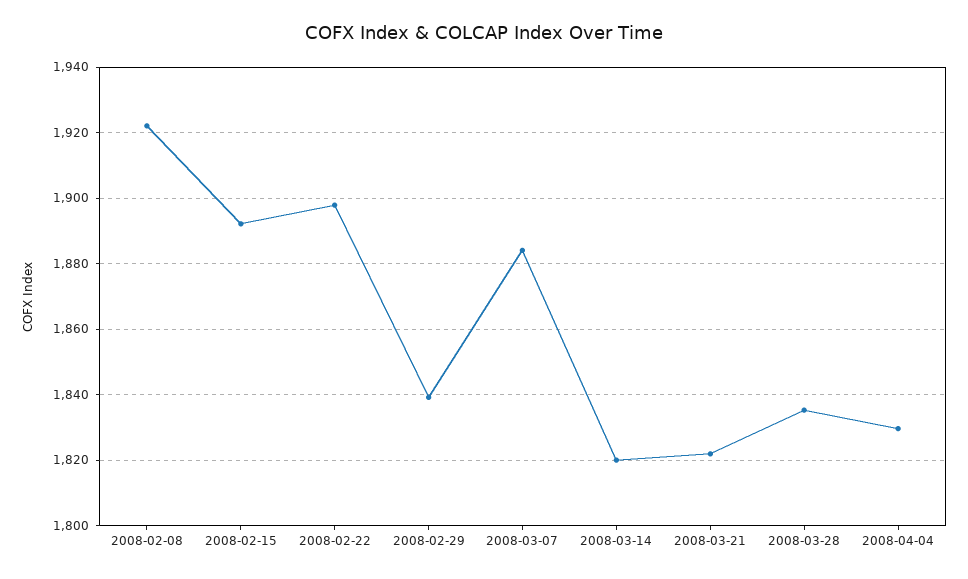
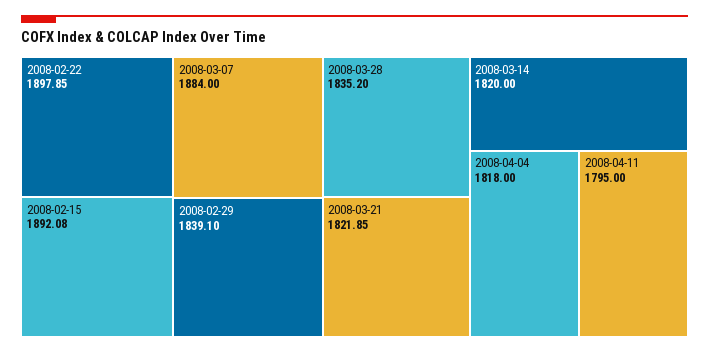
2008-02-08: 1922 -> none
2008-04-04: 1830 -> 1818
2008-04-11: none -> 1795

